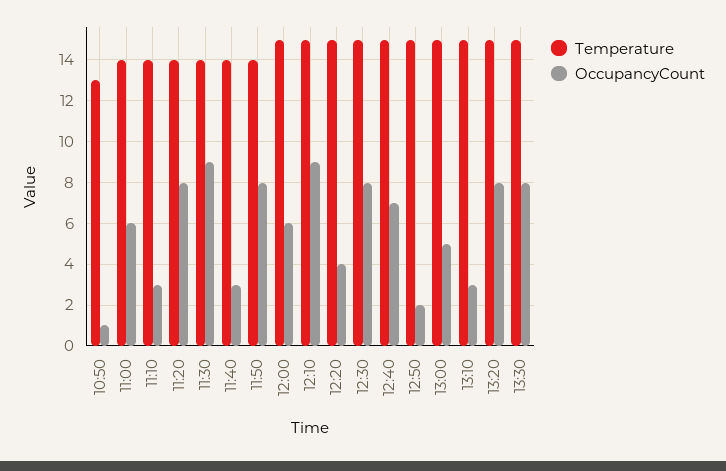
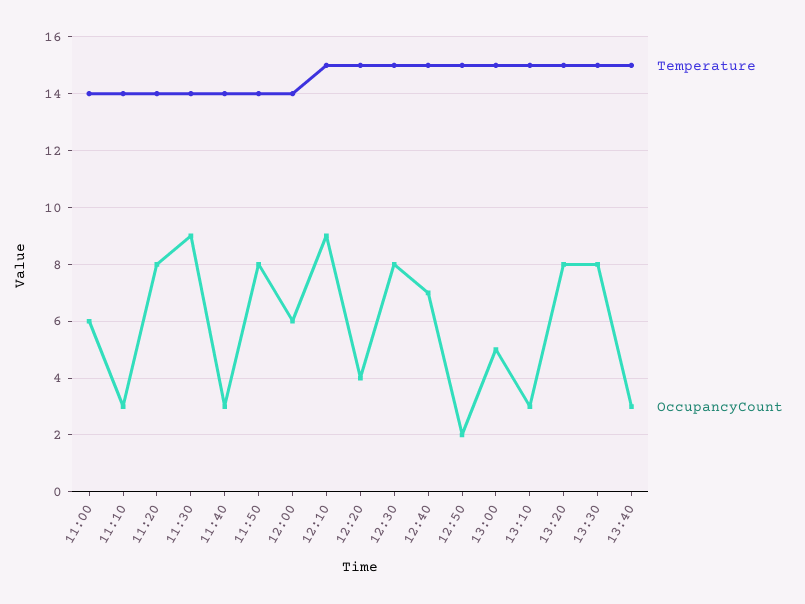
Temperature, 10:50: 13 -> none
OccupancyCount, 10:50: 1 -> none
Temperature, 12:00: 15 -> 14
Temperature, 13:40: none -> 15
OccupancyCount, 13:40: none -> 3

